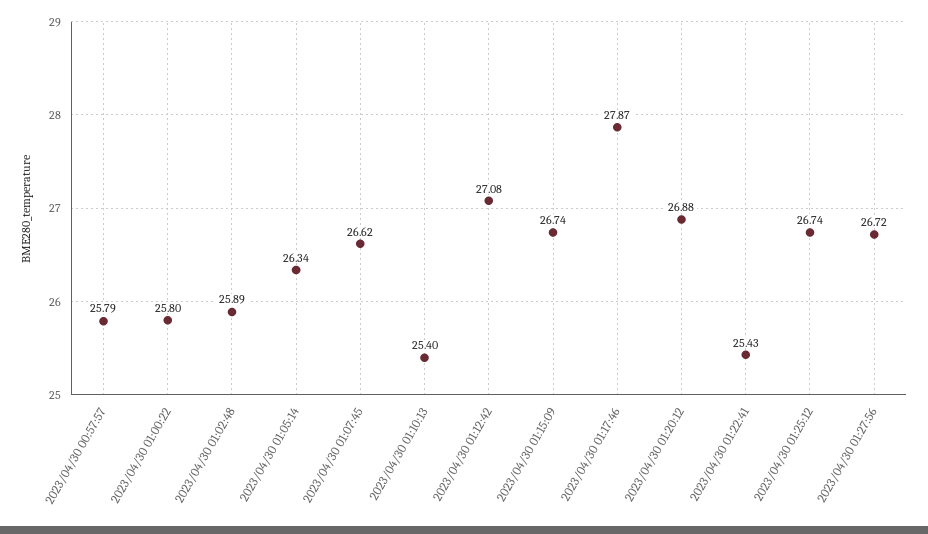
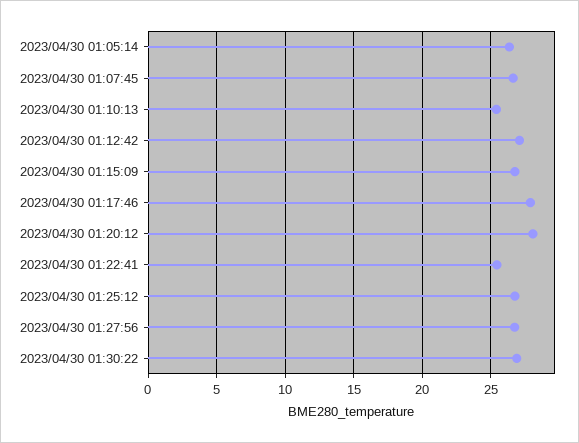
2023/04/30 00:57:57: 25.79 -> none
2023/04/30 01:00:22: 25.8 -> none
2023/04/30 01:02:48: 25.89 -> none
2023/04/30 01:20:12: 26.88 -> 28
2023/04/30 01:30:22: none -> 27

